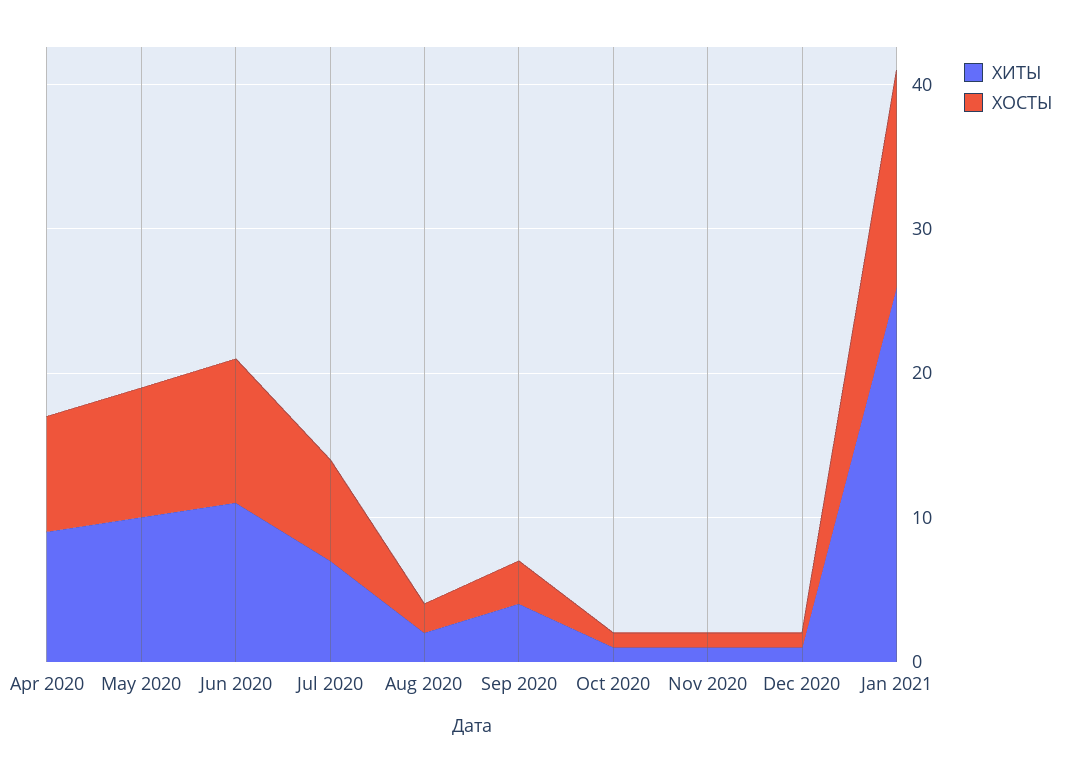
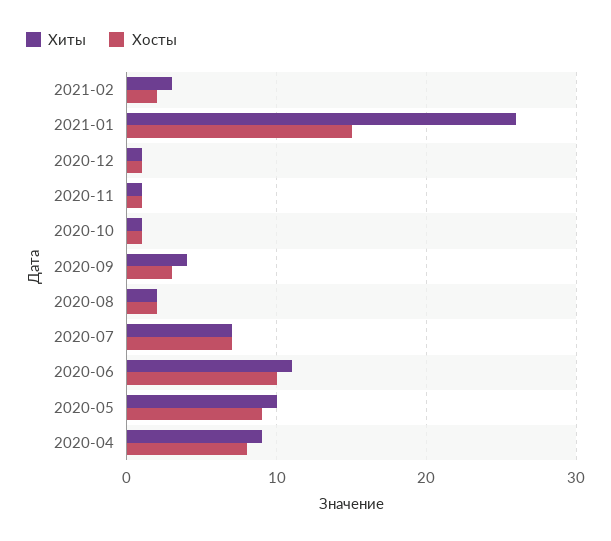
ХИТЫ, 2021-02: none -> 3
ХОСТЫ, 2021-02: none -> 2

